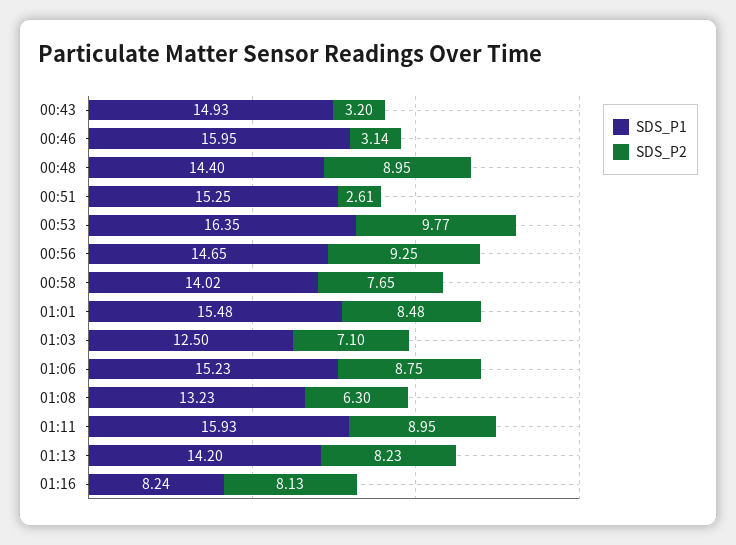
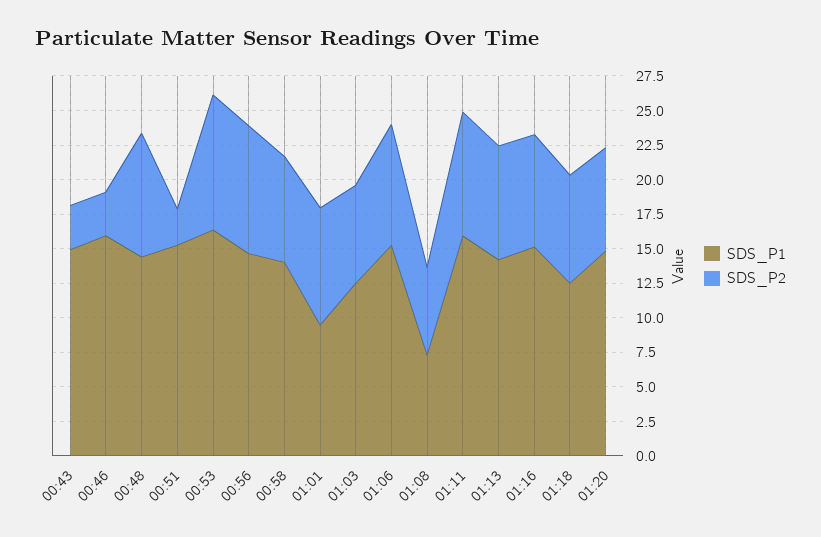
SDS_P1, 01:01: 15.48 -> 10
SDS_P1, 01:08: 13.23 -> 7.5
SDS_P1, 01:16: 8.24 -> 15
SDS_P1, 01:18: none -> 12.5
SDS_P2, 01:18: none -> 7.5
SDS_P1, 01:20: none -> 15
SDS_P2, 01:20: none -> 7.5

